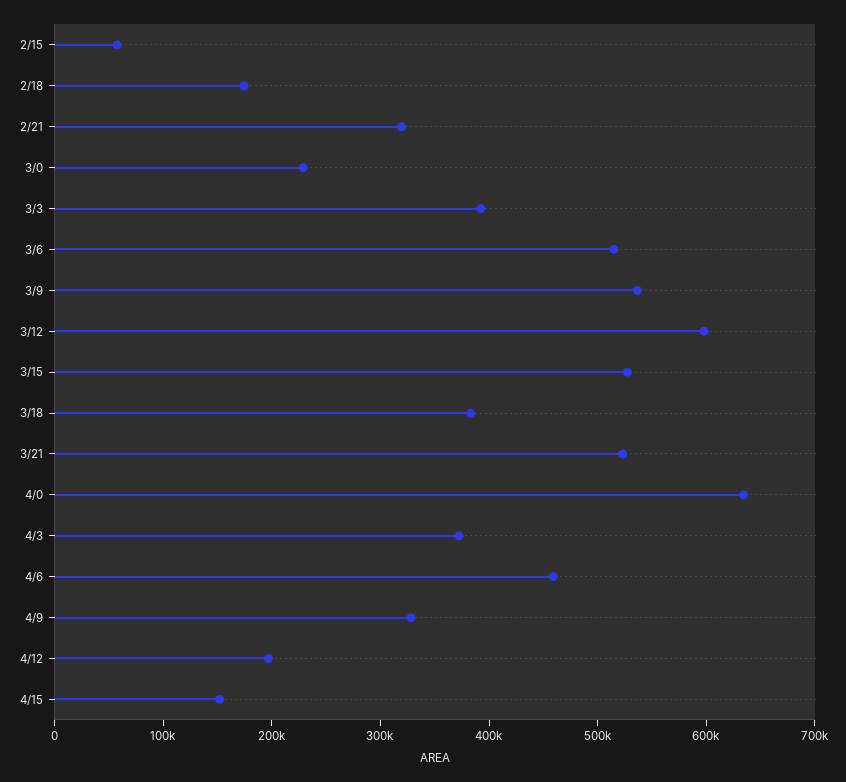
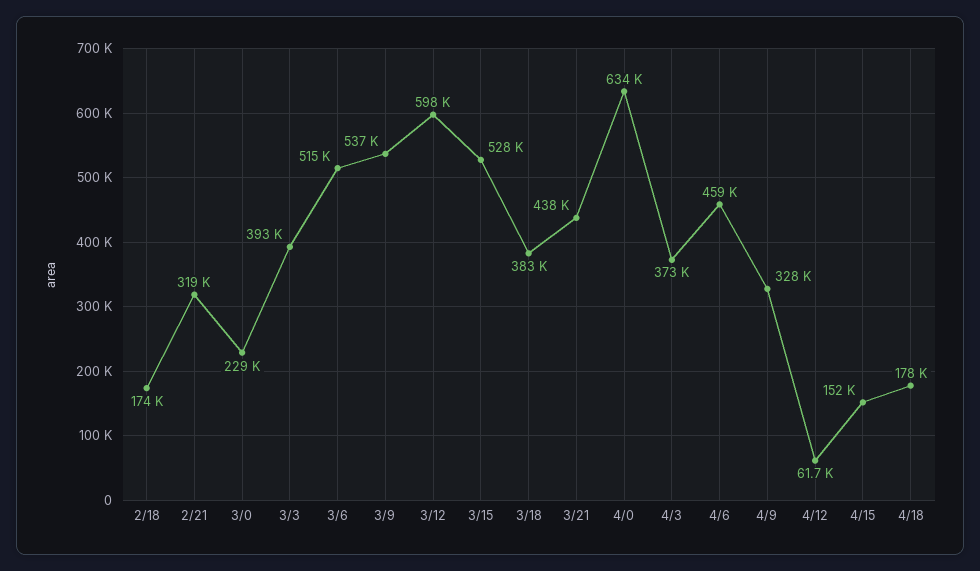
2/15: 60000 -> none
3/21: 520000 -> 438000
4/12: 200000 -> 61700
4/18: none -> 178000

